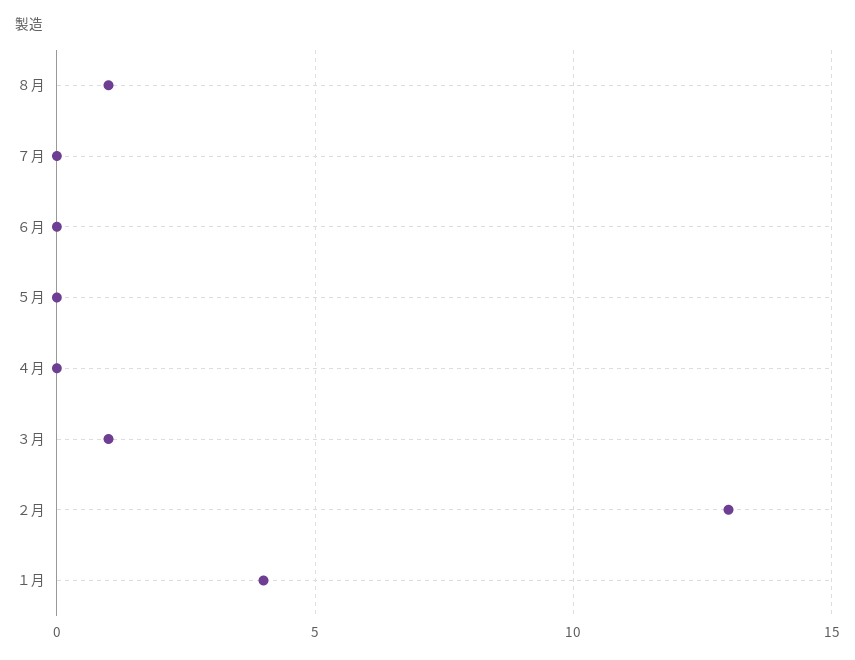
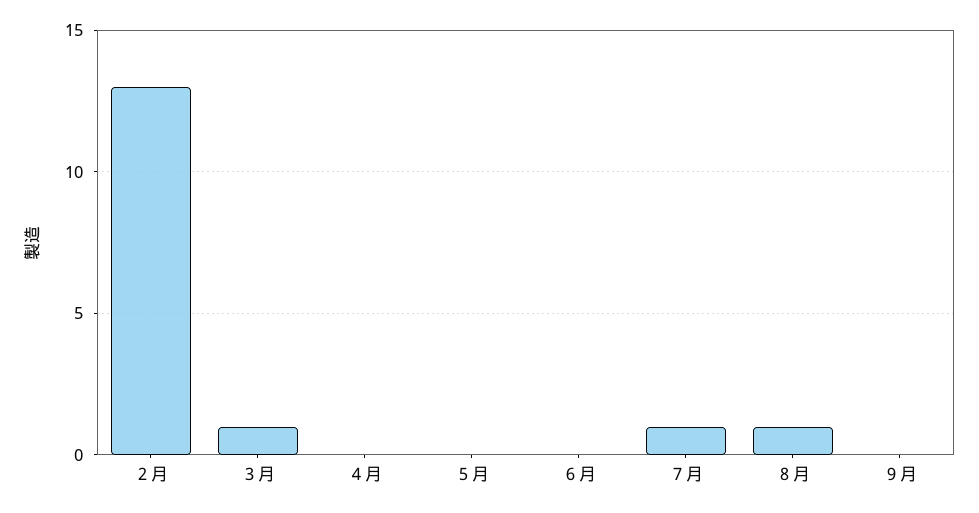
７月: 0 -> 1
１月: 4 -> none
９月: none -> 0

